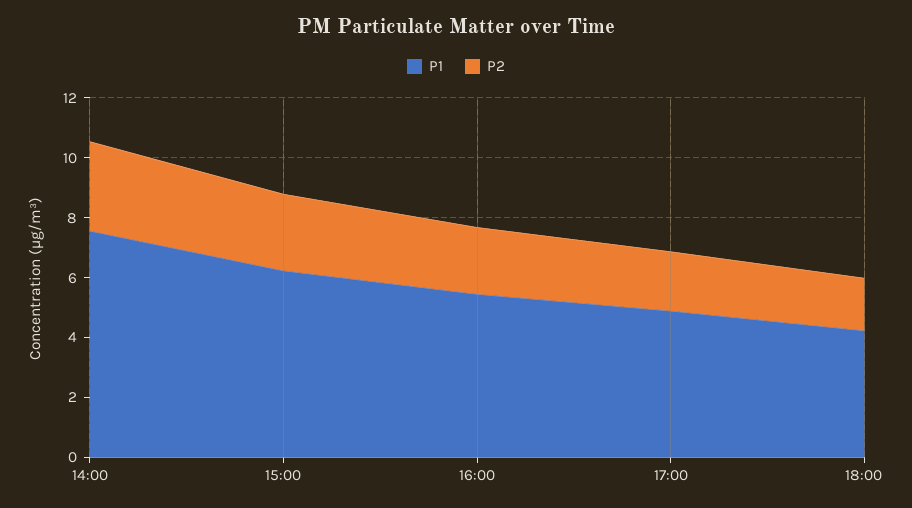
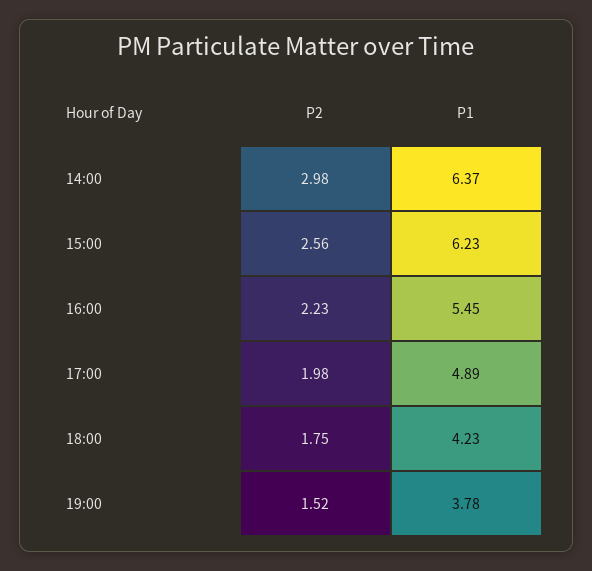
P1, 14:00: 7.5 -> 6.37
P2, 19:00: none -> 1.52
P1, 19:00: none -> 3.78

